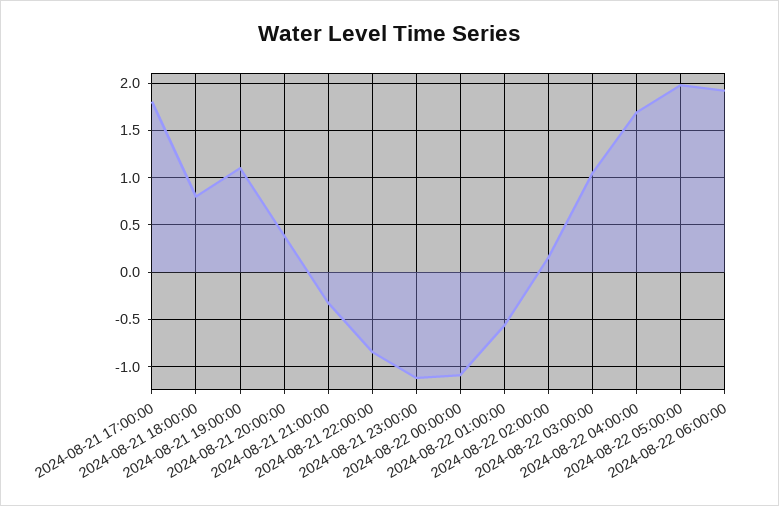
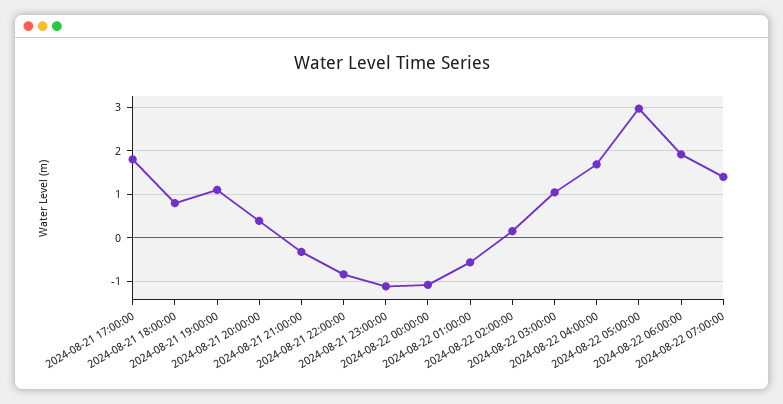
2024-08-22 05:00:00: 2 -> 3
2024-08-22 07:00:00: none -> 1.4

